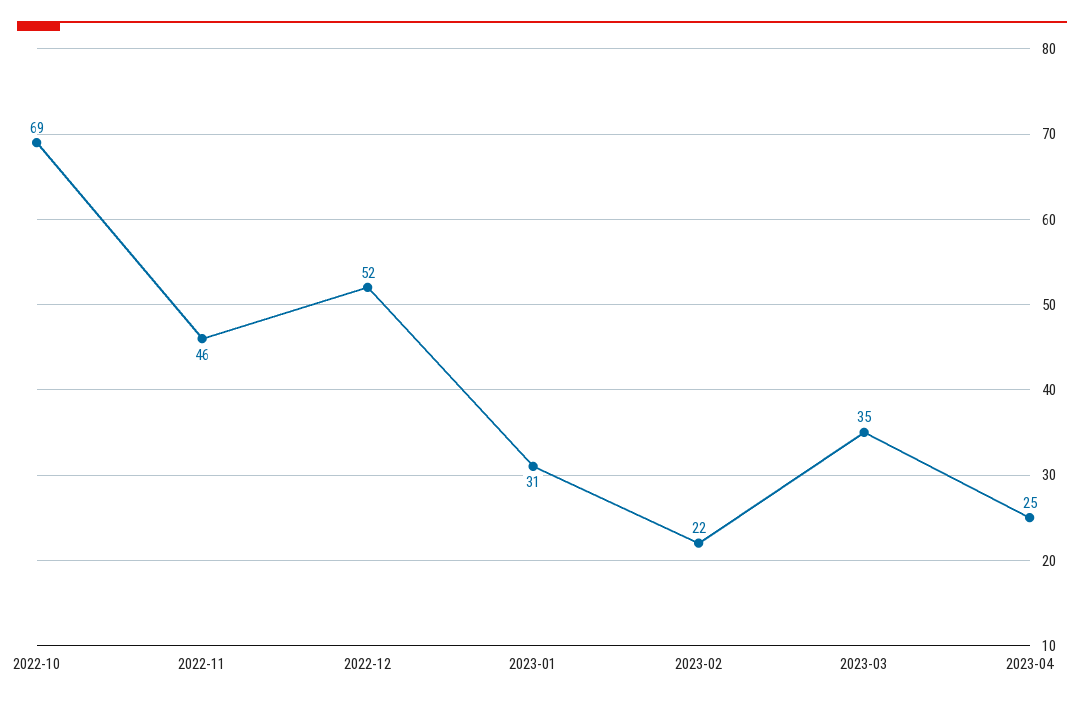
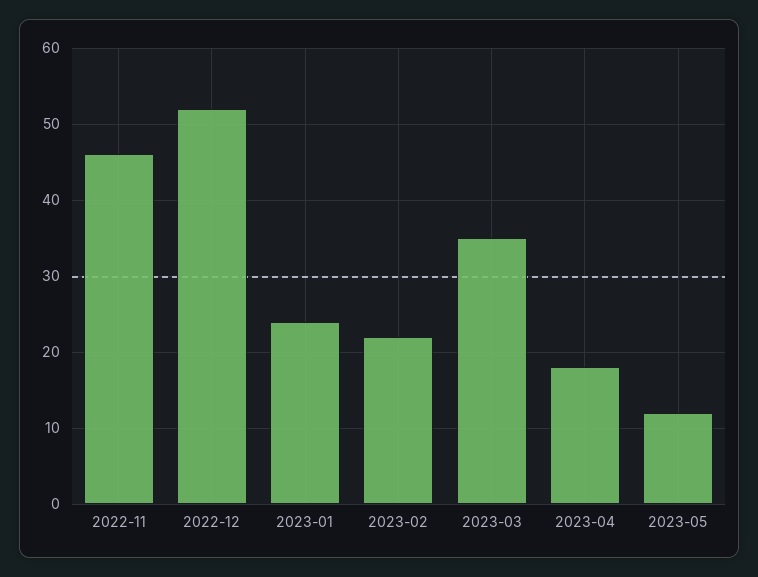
2022-10: 69 -> none
2023-01: 31 -> 24
2023-04: 25 -> 18
2023-05: none -> 12

